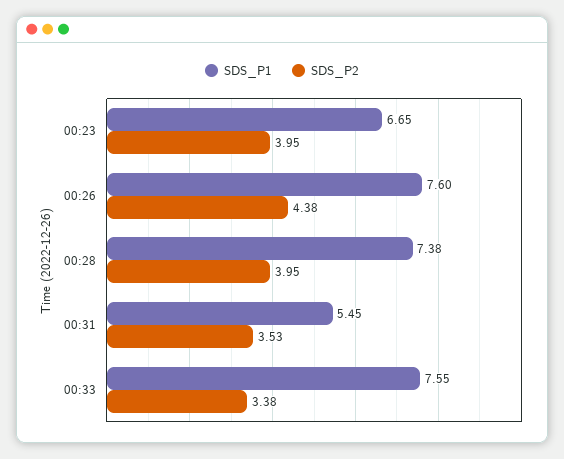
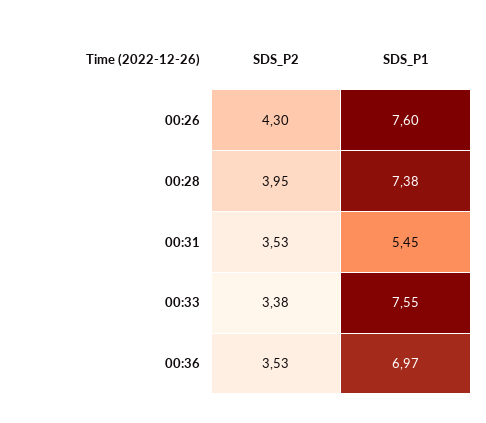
SDS_P1, 00:23: 6.65 -> none
SDS_P2, 00:23: 3.95 -> none
SDS_P2, 00:26: 4.38 -> 4.3
SDS_P2, 00:36: none -> 3.53
SDS_P1, 00:36: none -> 6.97

